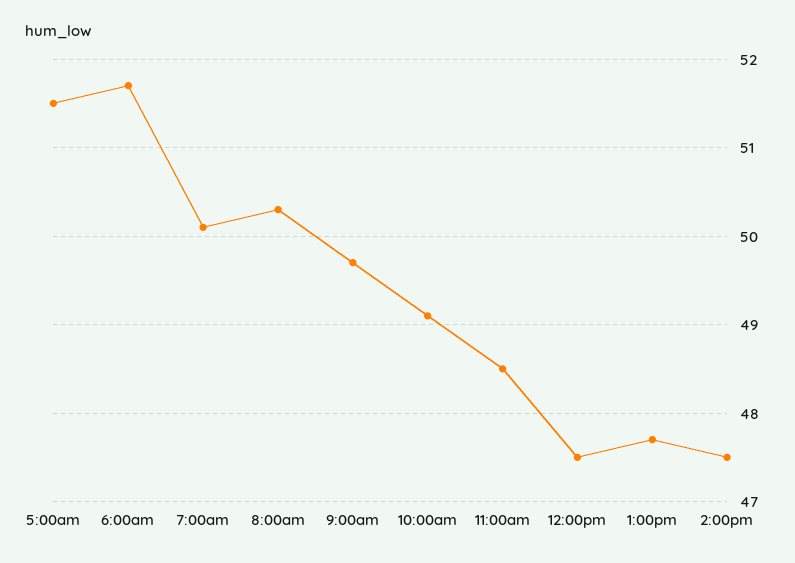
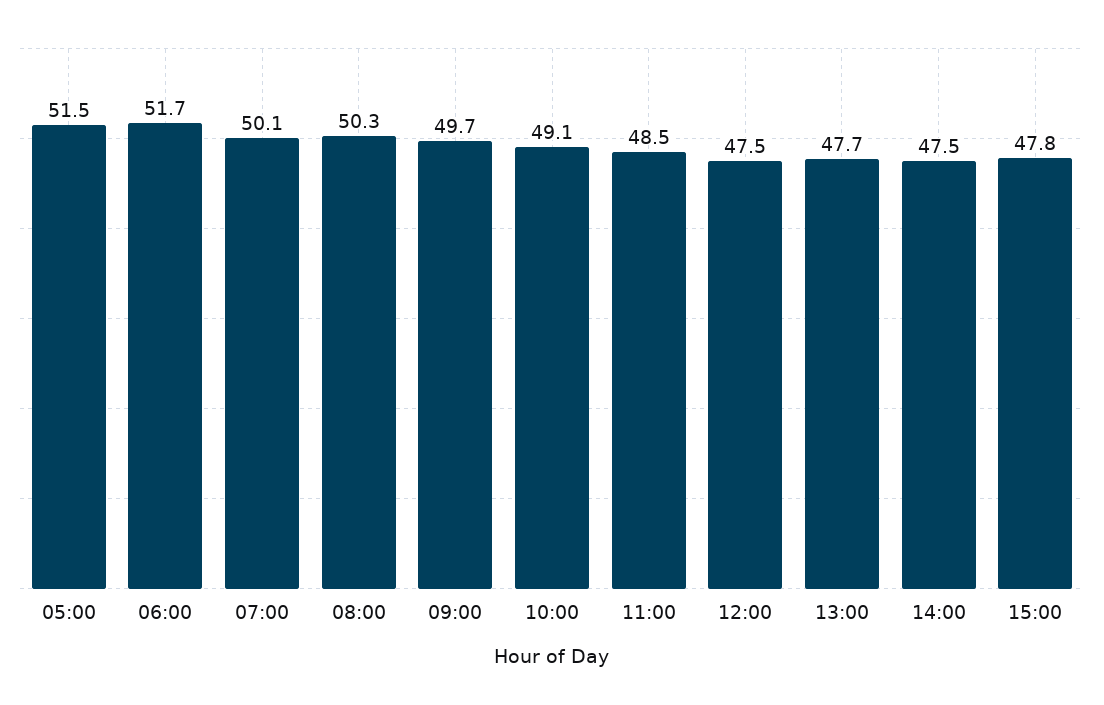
15:00: none -> 47.8

